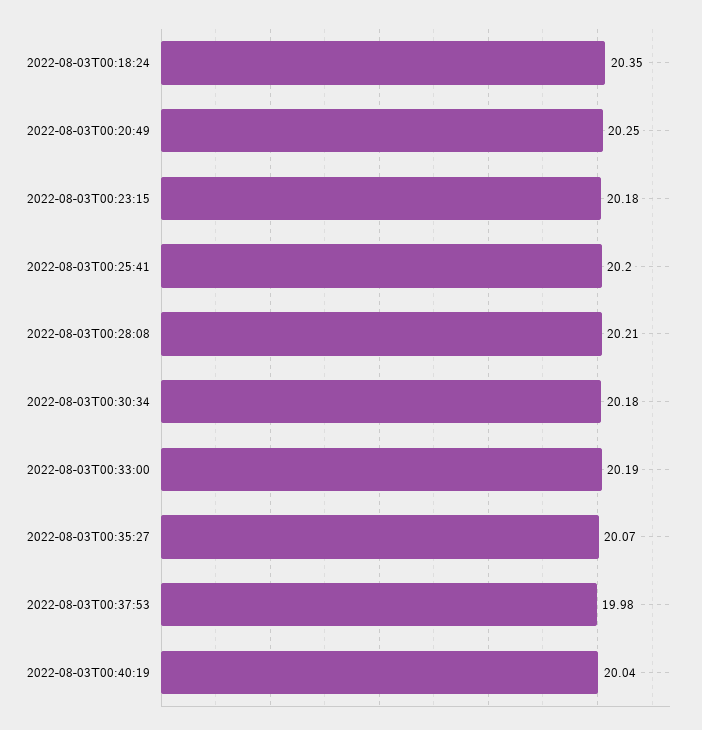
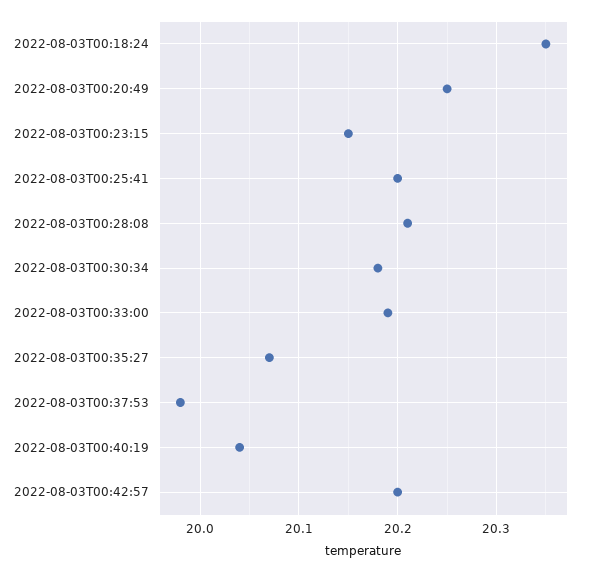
2022-08-03T00:23:15: 20.18 -> 20.15
2022-08-03T00:42:57: none -> 20.2

